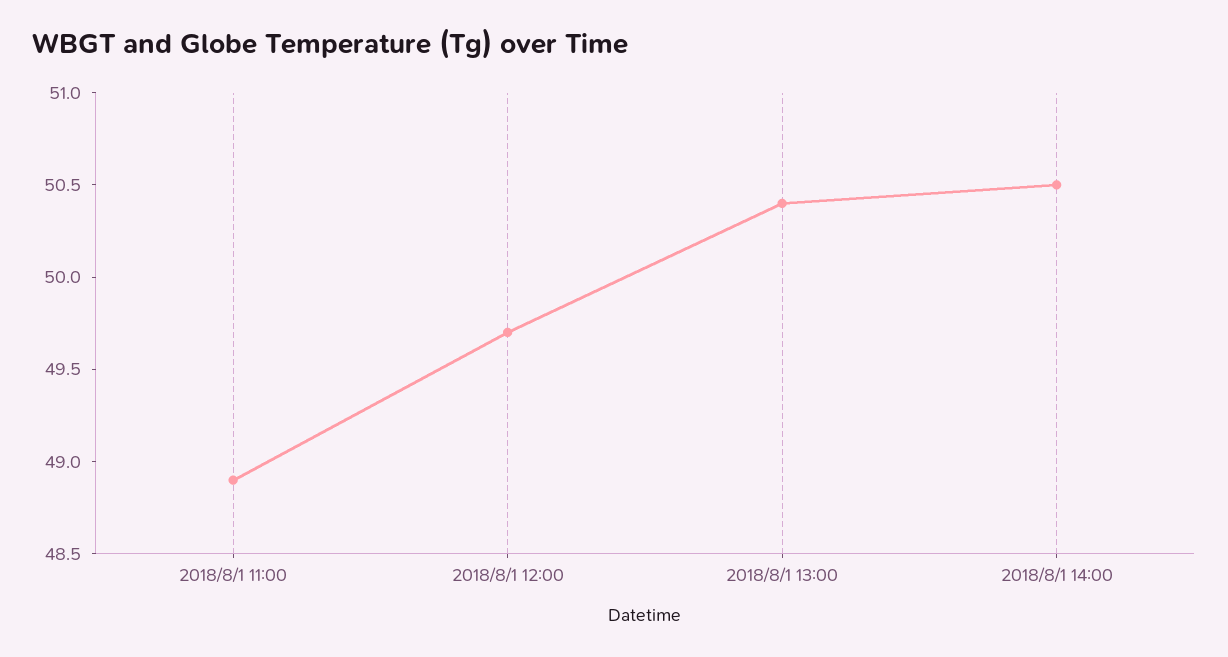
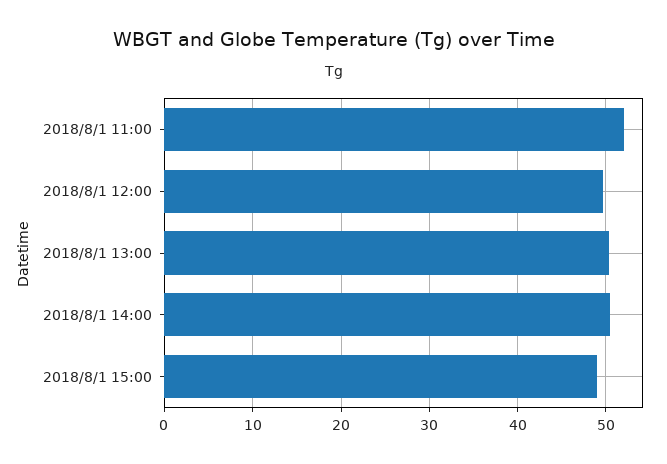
2018/8/1 11:00: 48.9 -> 52
2018/8/1 15:00: none -> 49

